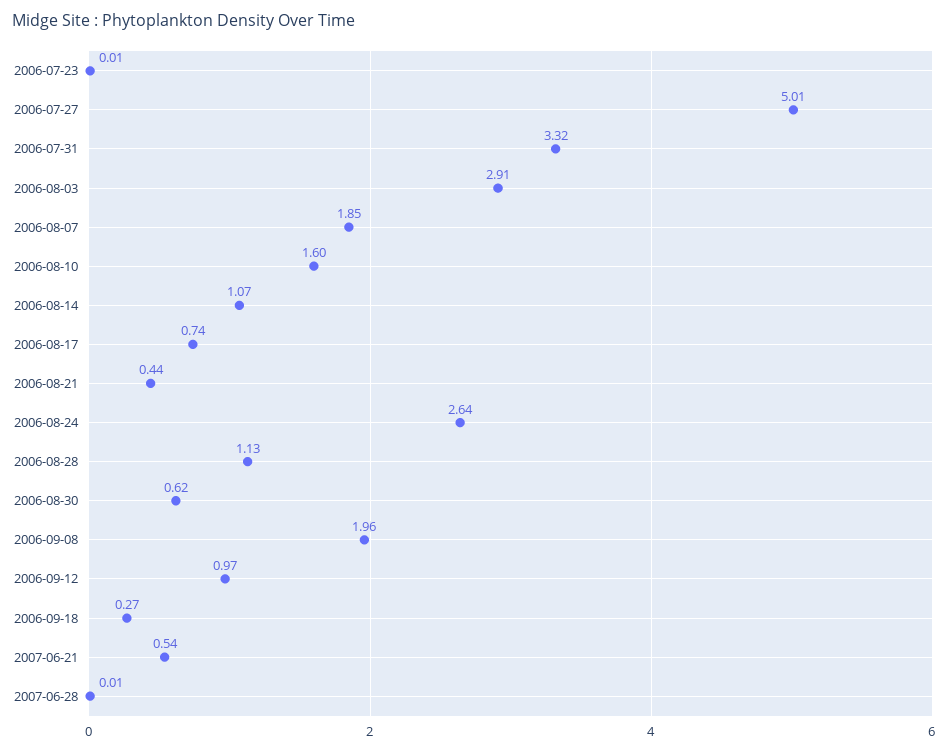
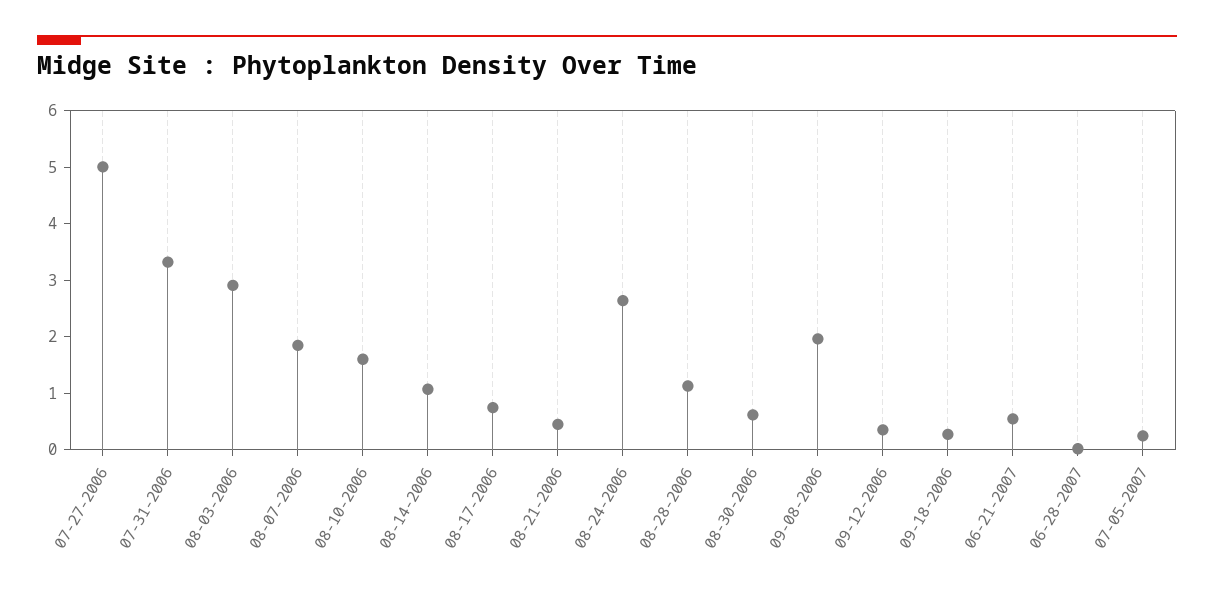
2006-07-23: 0.01 -> none
2006-09-12: 0.97 -> 0.4
07-05-2007: none -> 0.2

